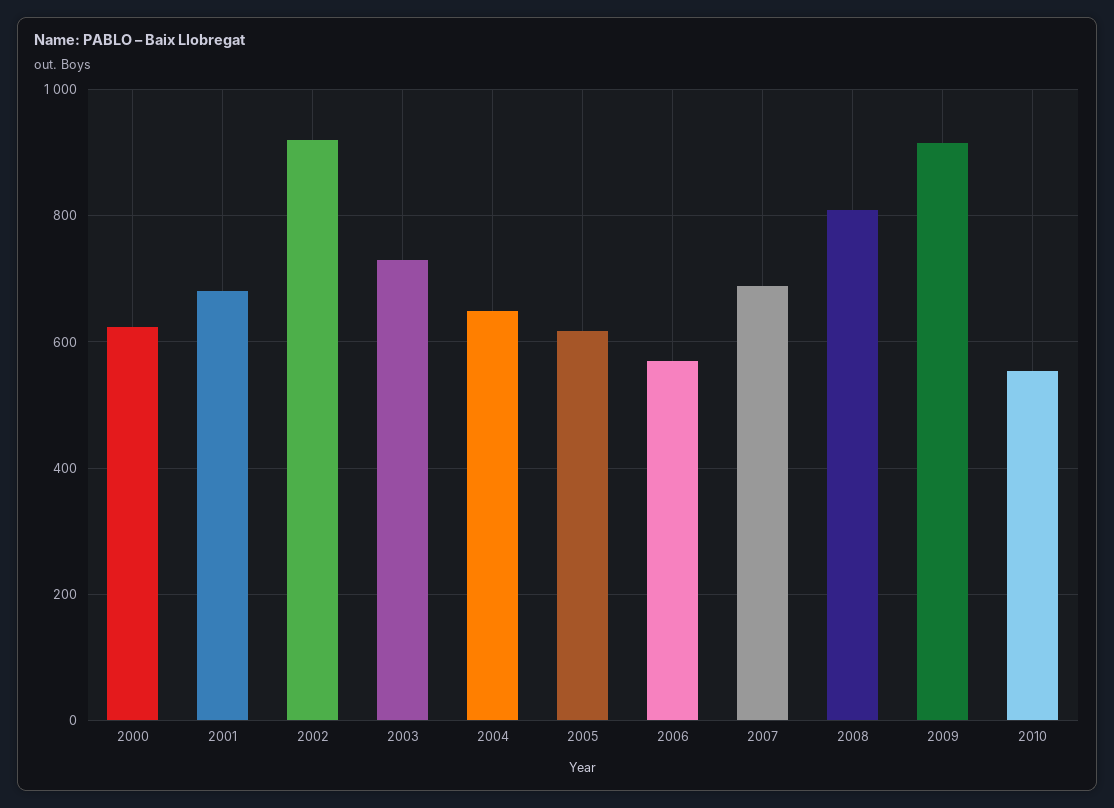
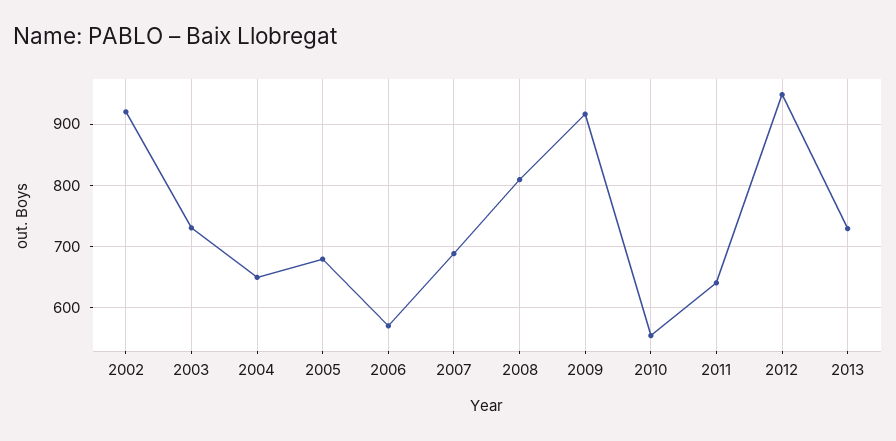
2000: 620 -> none
2001: 680 -> none
2005: 620 -> 680
2011: none -> 640
2012: none -> 950
2013: none -> 730

